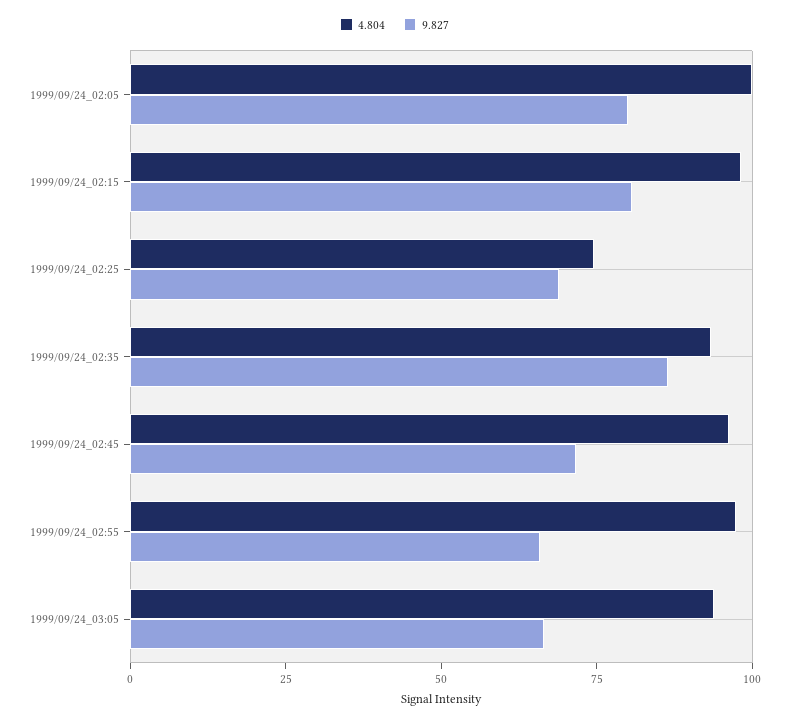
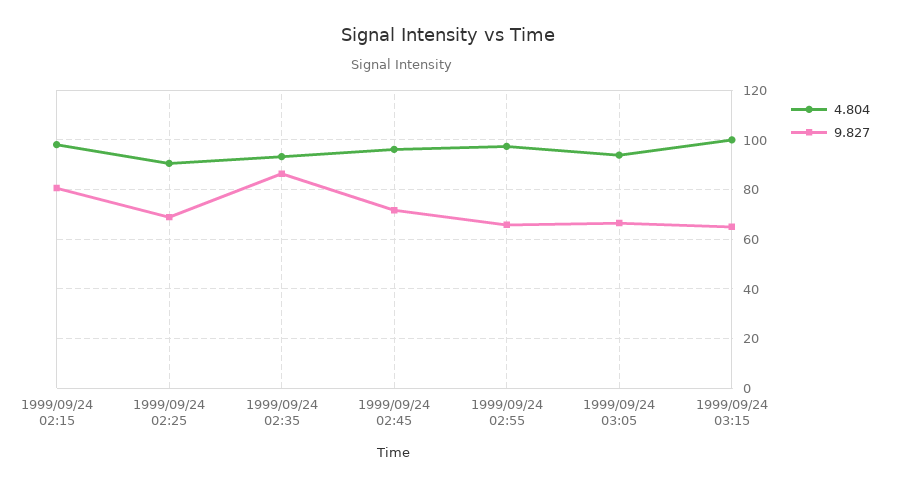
4.804, 1999/09/24_02:05: 100 -> none
9.827, 1999/09/24_02:05: 80 -> none
4.804, 1999/09/24_02:25: 75 -> 90
4.804, 1999/09/24 03:15: none -> 100
9.827, 1999/09/24 03:15: none -> 65

